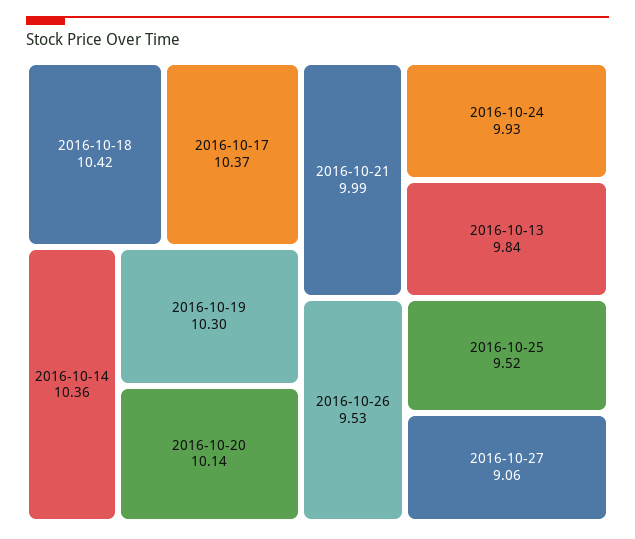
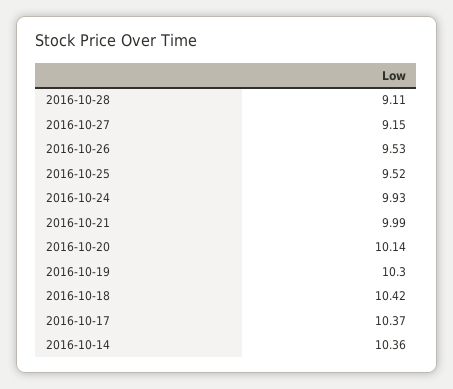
2016-10-13: 9.84 -> none
2016-10-27: 9.06 -> 9.15
2016-10-28: none -> 9.11

